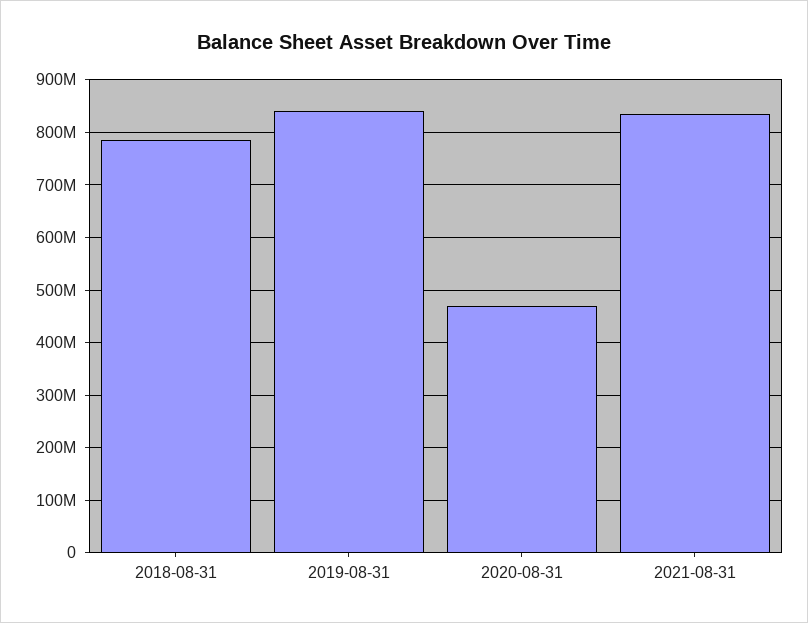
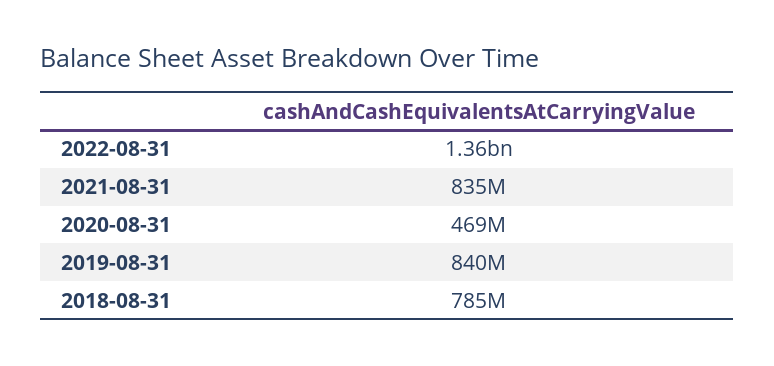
2022-08-31: none -> 1360000000

